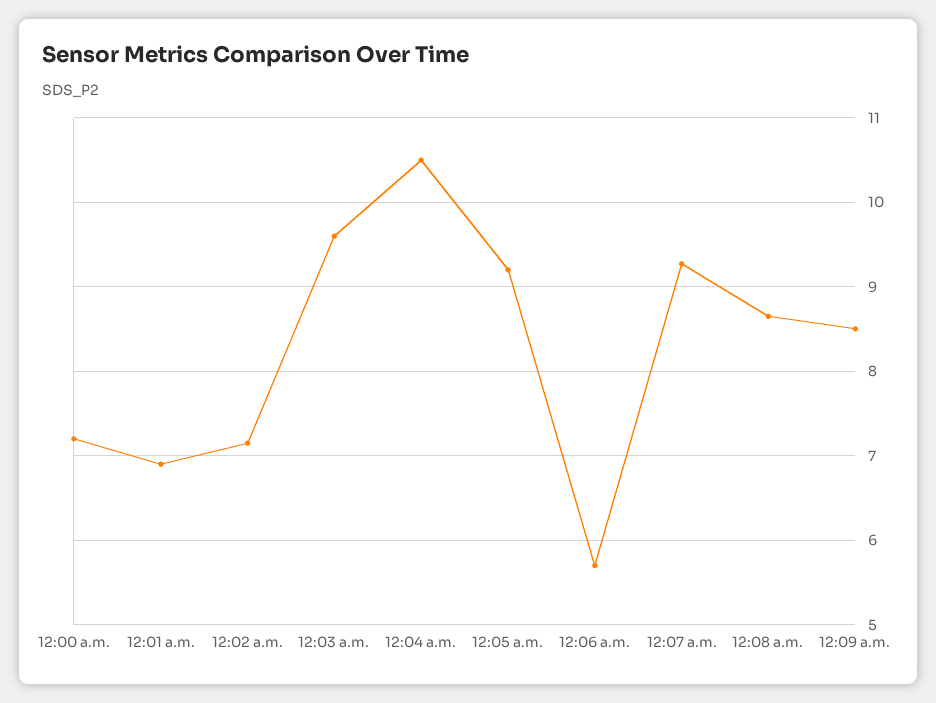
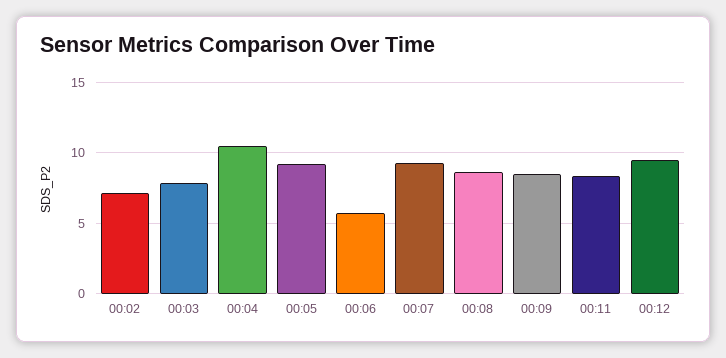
12:00 a.m.: 7.2 -> none
12:01 a.m.: 6.9 -> none
12:03 a.m.: 9.6 -> 8
00:11: none -> 8.5
00:12: none -> 9.5

